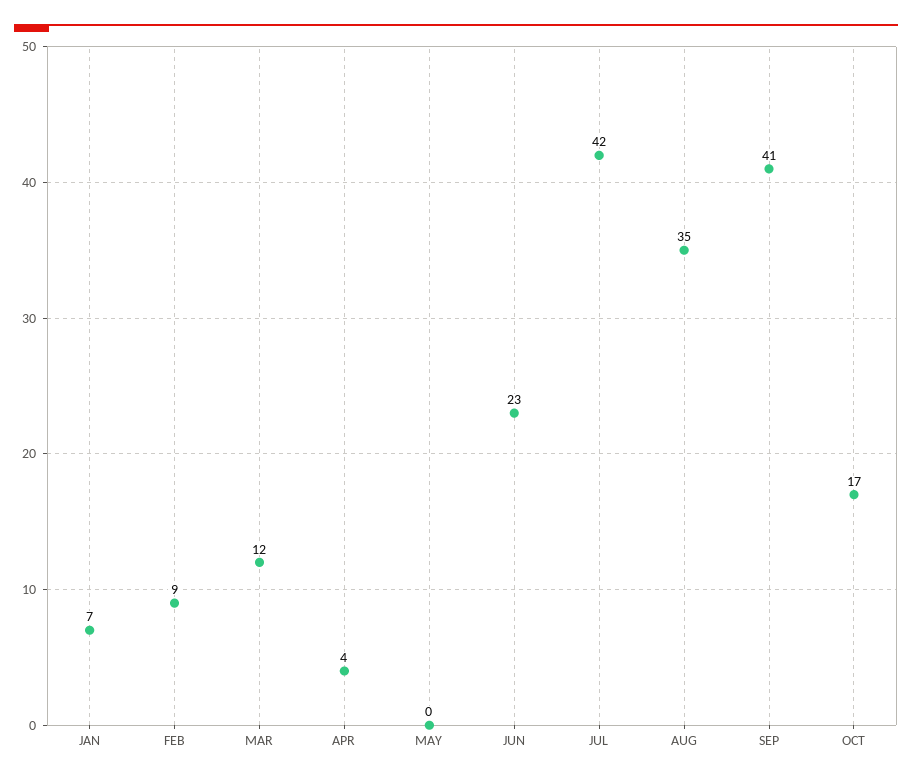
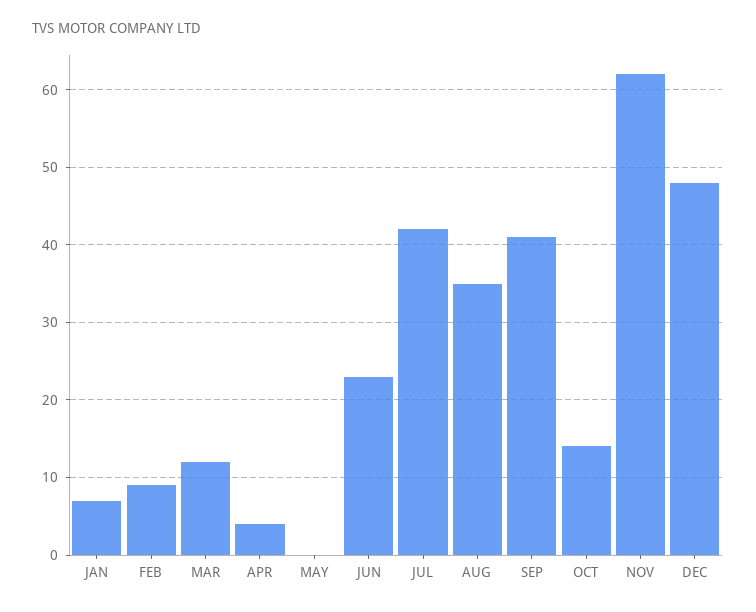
OCT: 17 -> 14
NOV: none -> 62
DEC: none -> 48

